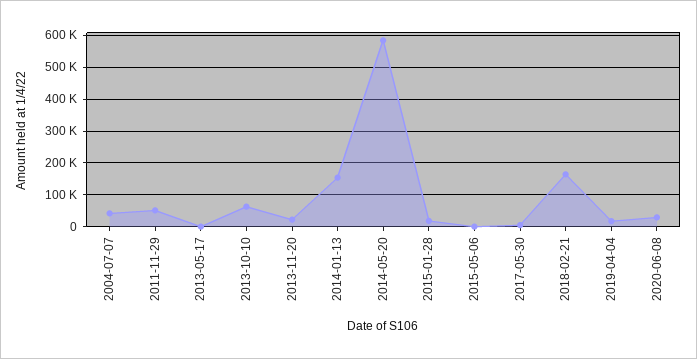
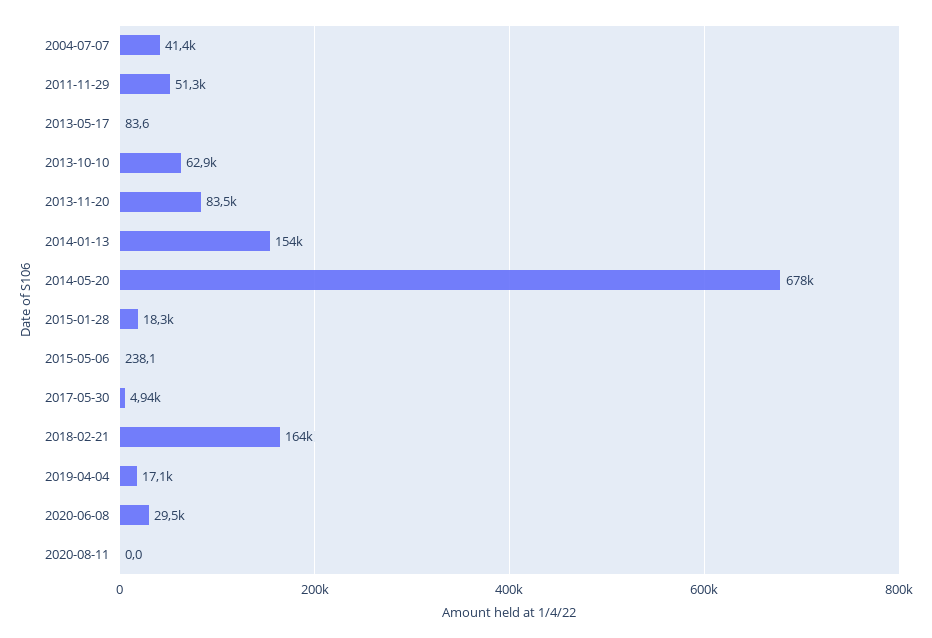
2013-11-20: 20000 -> 83500
2014-05-20: 580000 -> 678000
2020-08-11: none -> 0

